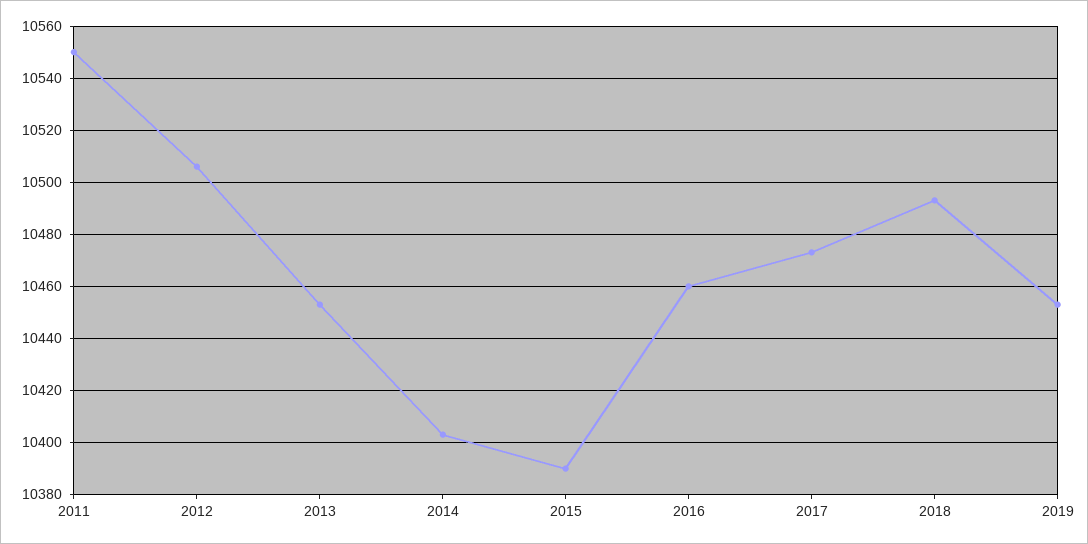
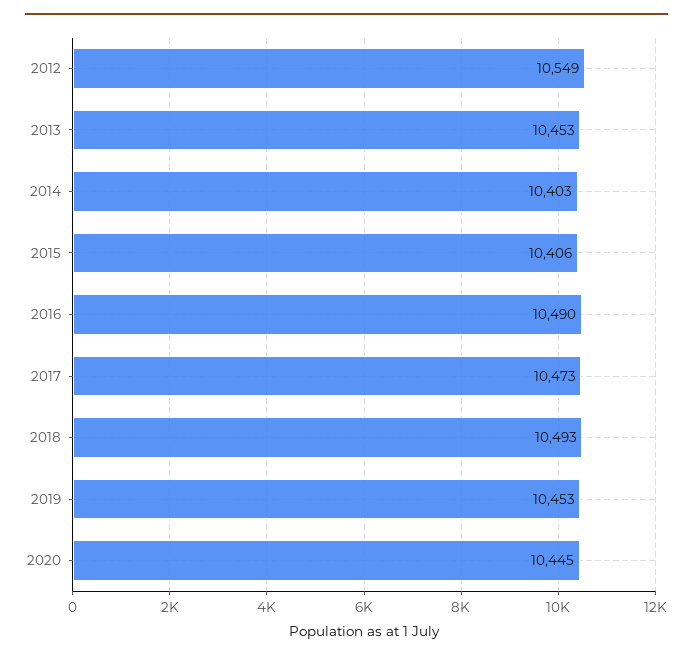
2011: 10550 -> none
2012: 10505 -> 10549
2015: 10390 -> 10406
2016: 10460 -> 10490
2020: none -> 10445

